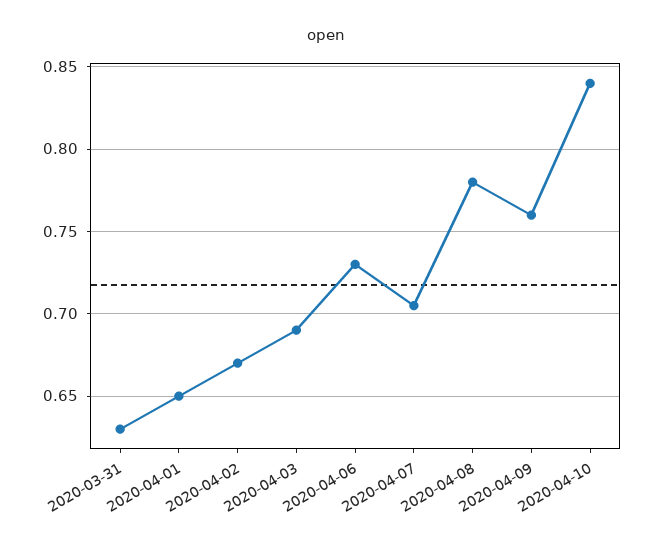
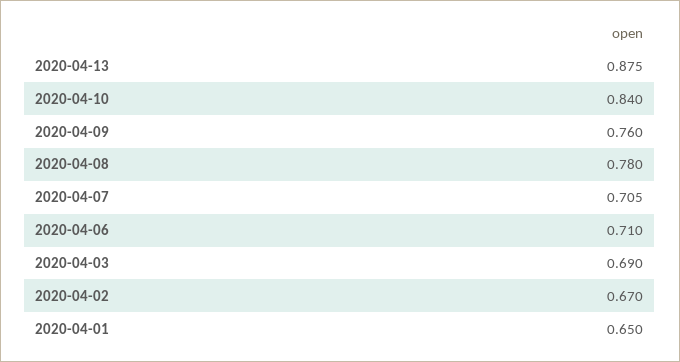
2020-03-31: 0.63 -> none
2020-04-06: 0.73 -> 0.71
2020-04-13: none -> 0.875

